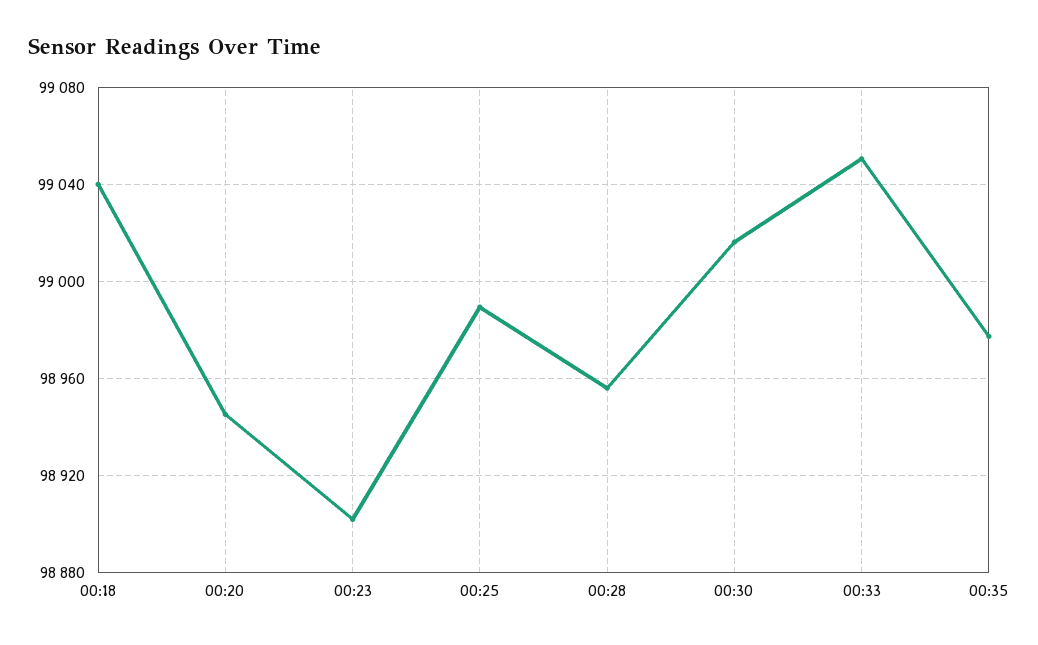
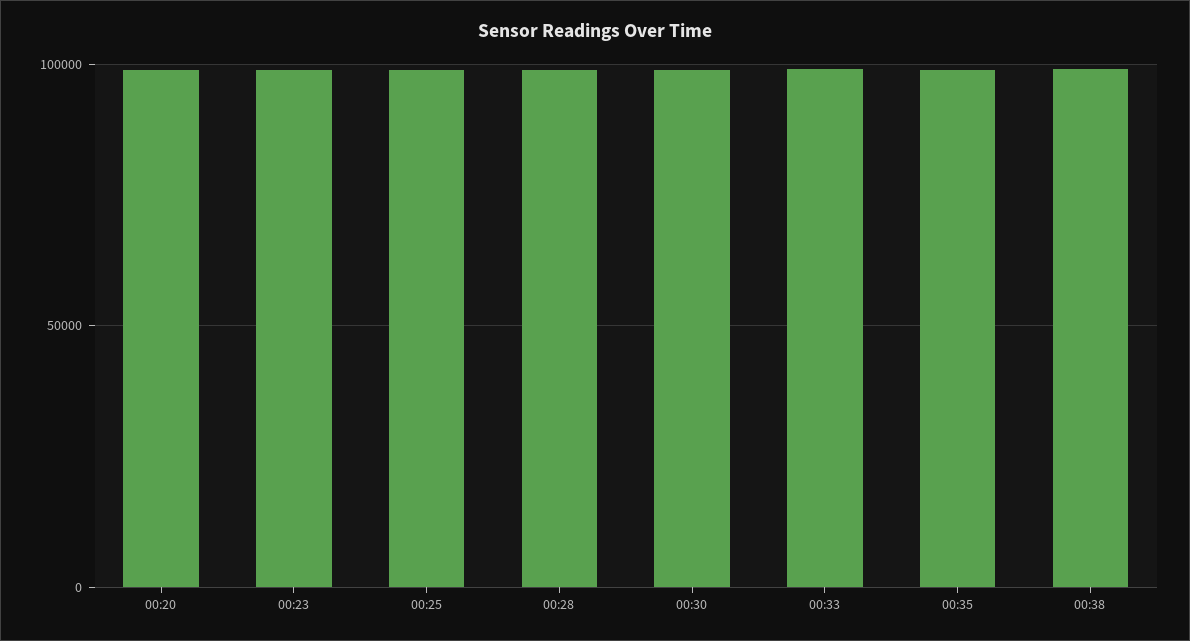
00:18: 99040 -> none
00:38: none -> 100000

